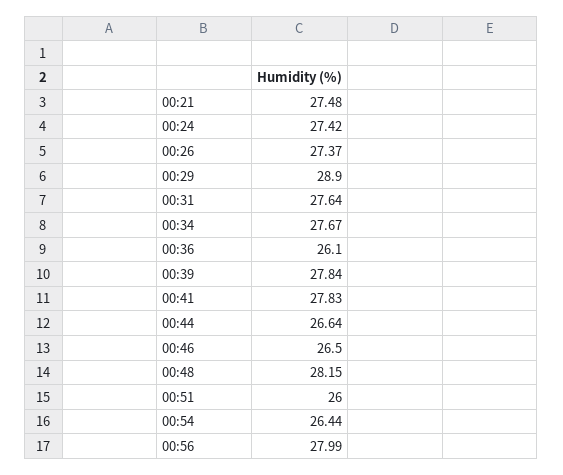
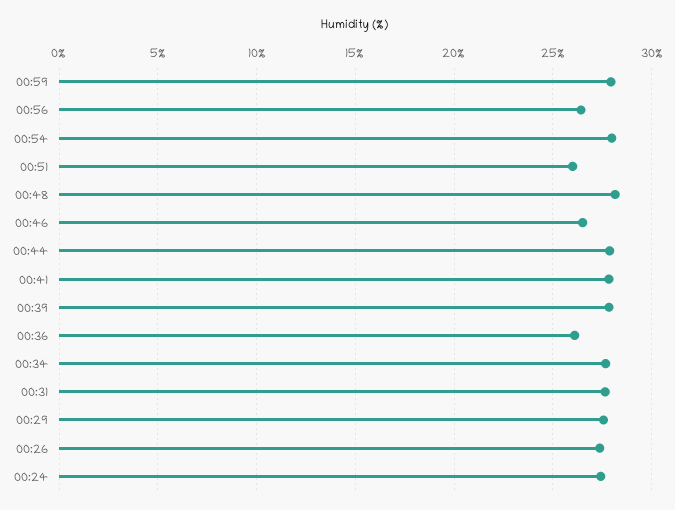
00:21: 27.48 -> none
00:29: 28.9 -> 27.5
00:44: 26.64 -> 28
00:54: 26.44 -> 28
00:56: 27.99 -> 26.5
00:59: none -> 28

